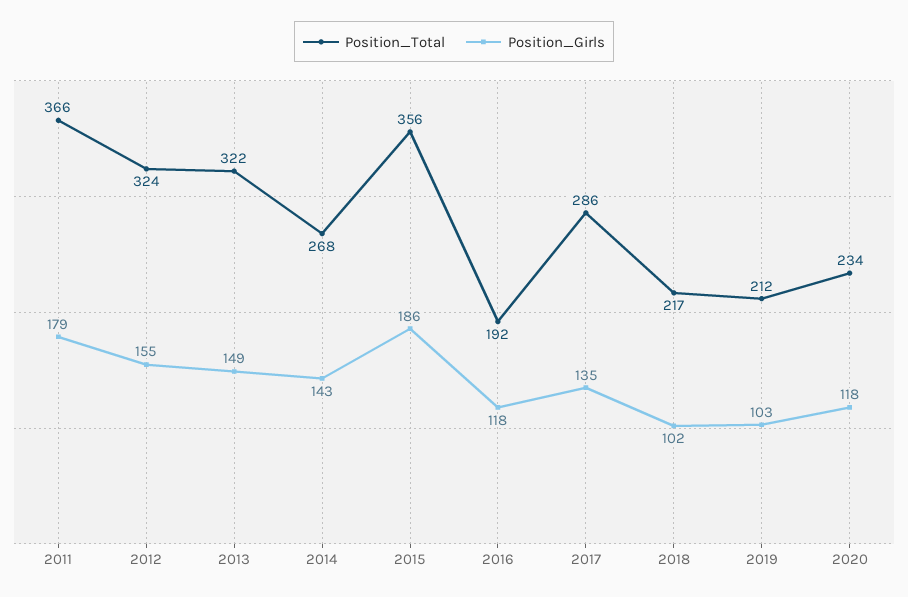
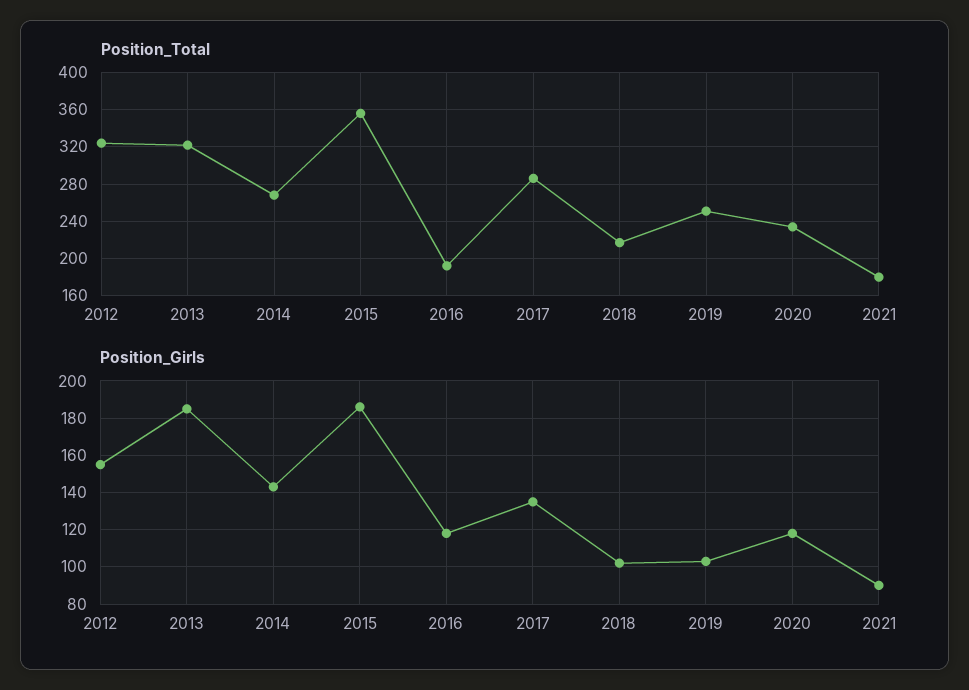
Position_Total, 2011: 366 -> none
Position_Girls, 2011: 179 -> none
Position_Girls, 2013: 149 -> 185
Position_Total, 2019: 212 -> 250
Position_Total, 2021: none -> 180
Position_Girls, 2021: none -> 90

